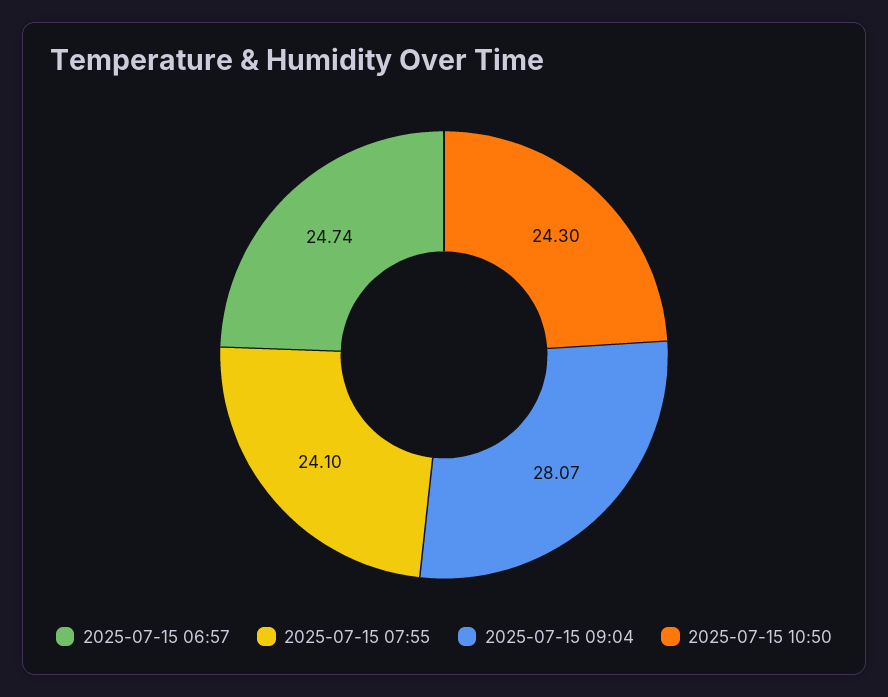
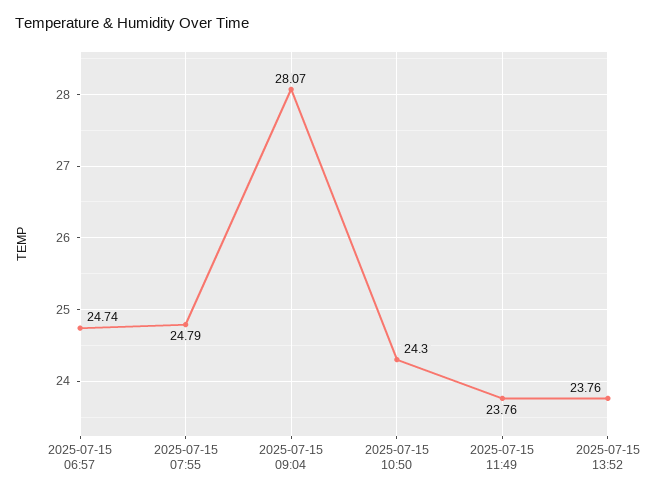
2025-07-15 07:55: 24.1 -> 24.79
2025-07-15 11:49: none -> 23.76
2025-07-15 13:52: none -> 23.76

